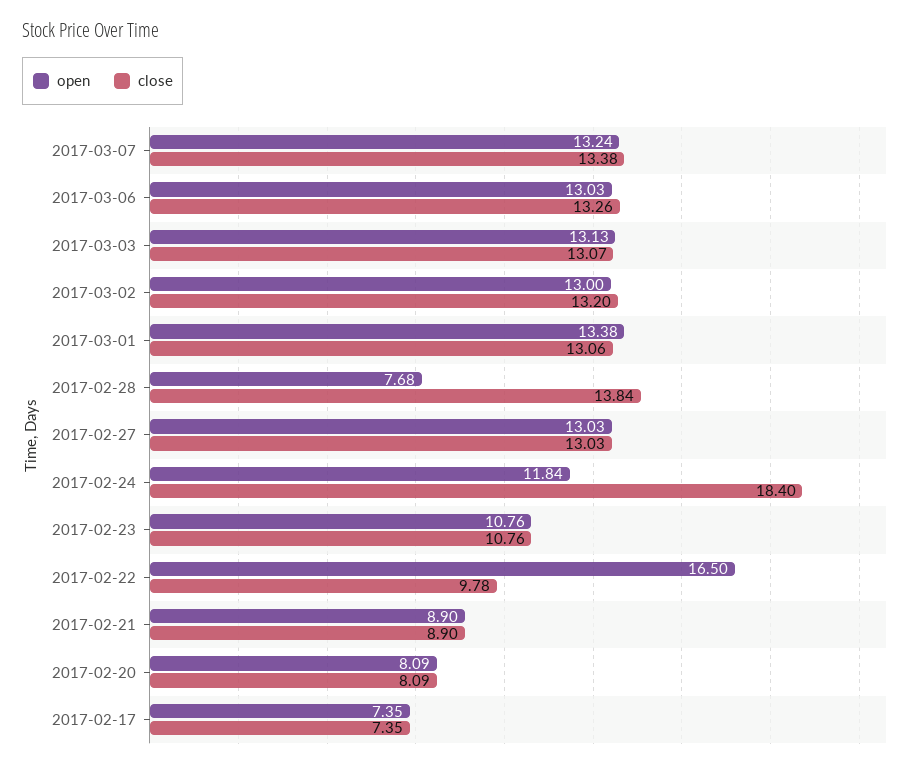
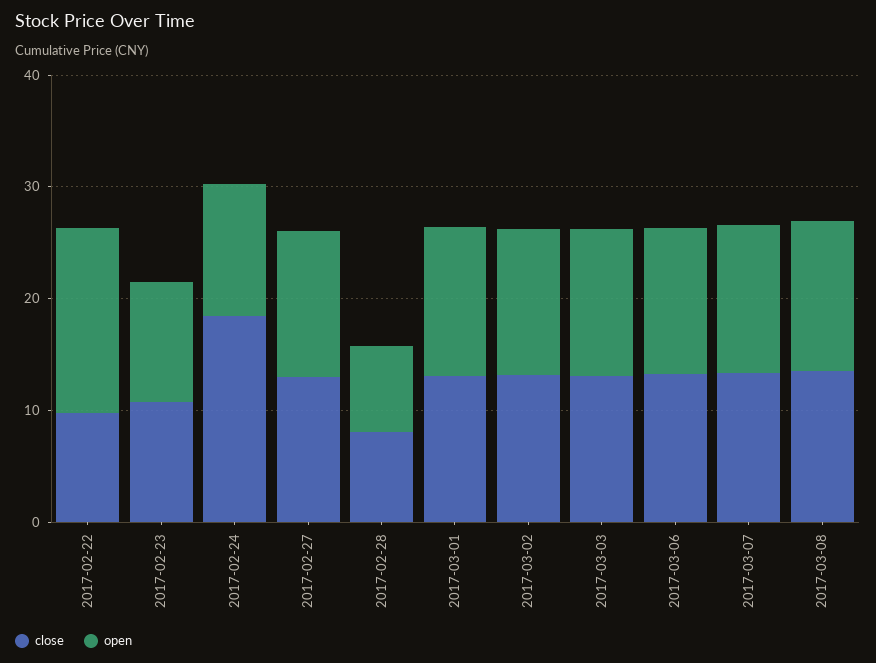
close, 2017-02-28: 13.84 -> 8
open, 2017-02-21: 8.9 -> none
close, 2017-02-21: 8.9 -> none
open, 2017-02-20: 8.09 -> none
close, 2017-02-20: 8.09 -> none
open, 2017-02-17: 7.35 -> none
close, 2017-02-17: 7.35 -> none
close, 2017-03-08: none -> 14
open, 2017-03-08: none -> 14

